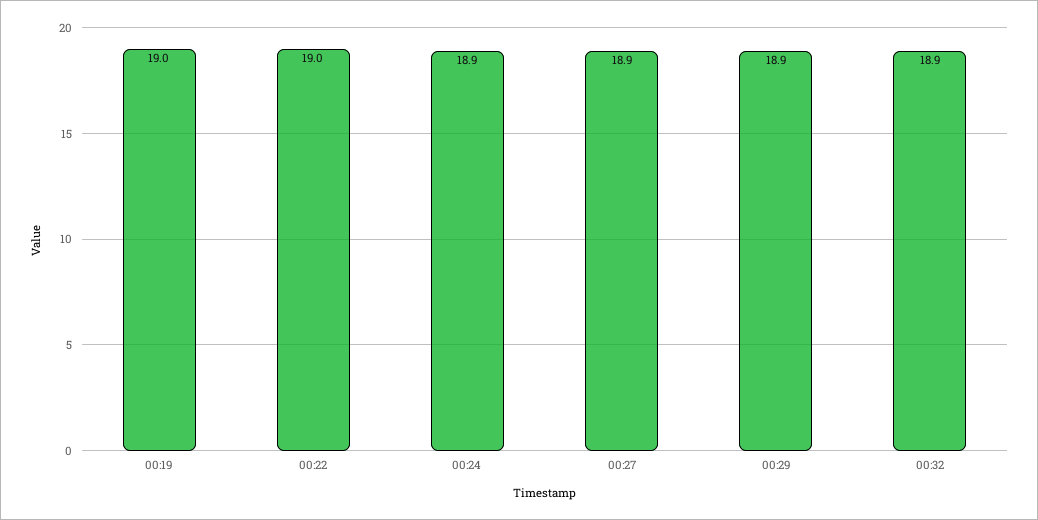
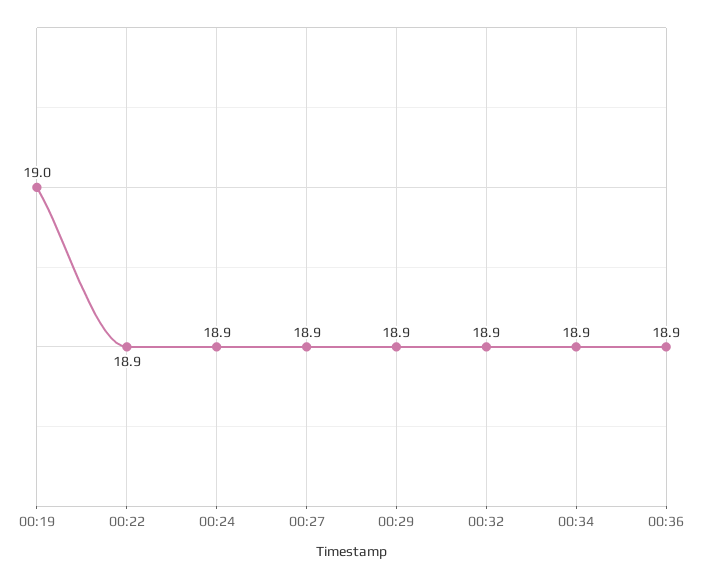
00:22: 19 -> 18.9
00:34: none -> 18.9
00:36: none -> 18.9

